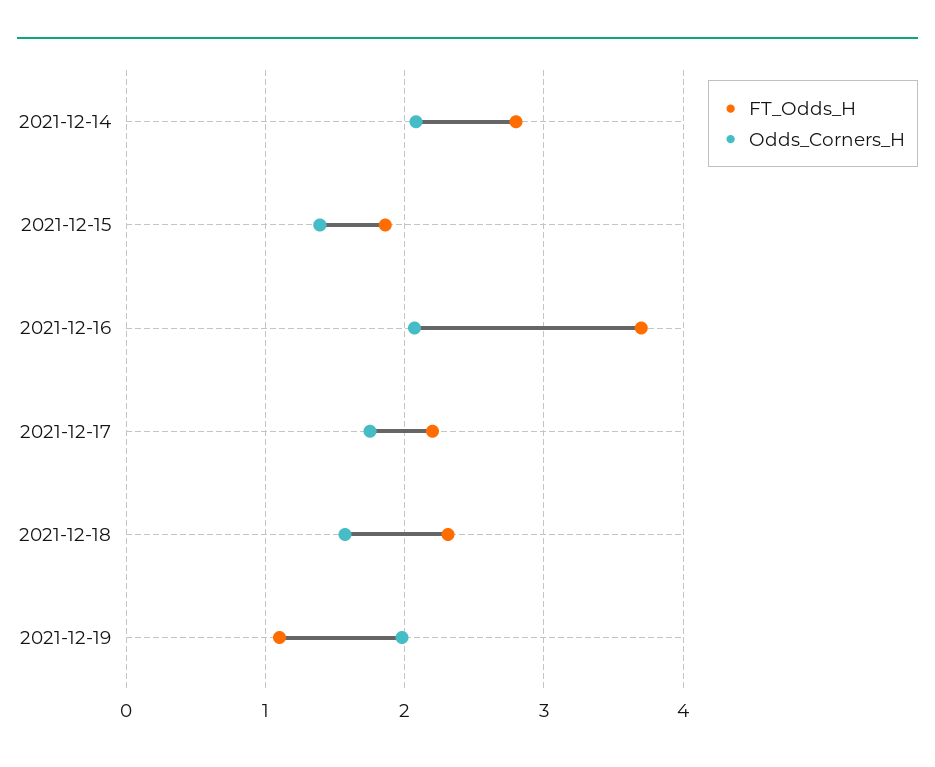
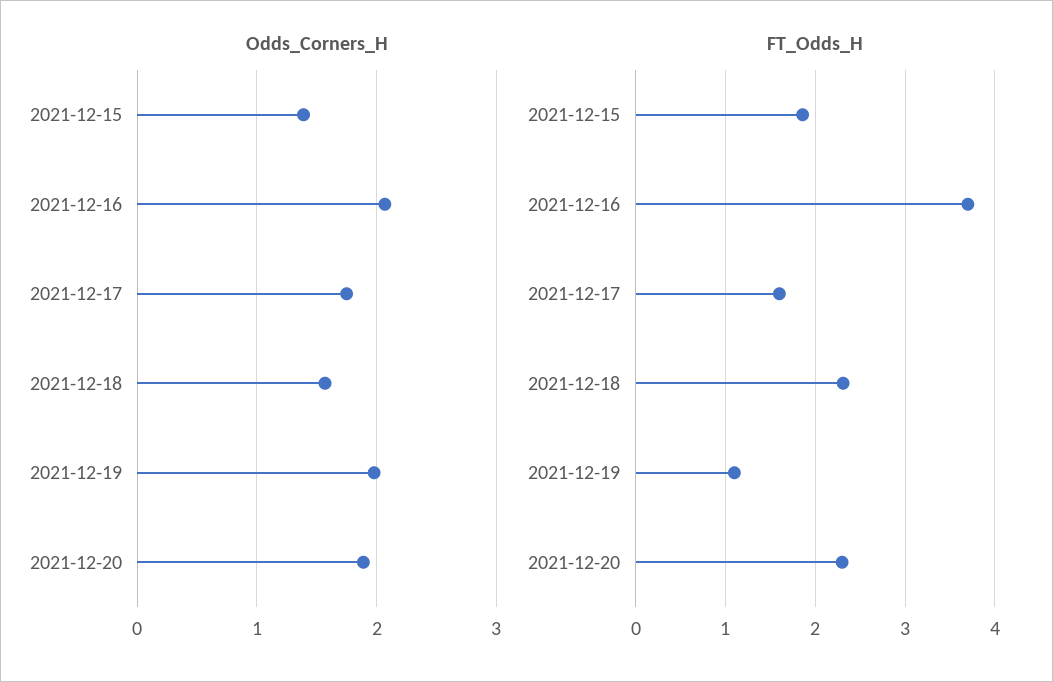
FT_Odds_H, 2021-12-14: 2.8 -> none
Odds_Corners_H, 2021-12-14: 2.1 -> none
FT_Odds_H, 2021-12-17: 2.2 -> 1.6
Odds_Corners_H, 2021-12-20: none -> 1.9
FT_Odds_H, 2021-12-20: none -> 2.3

